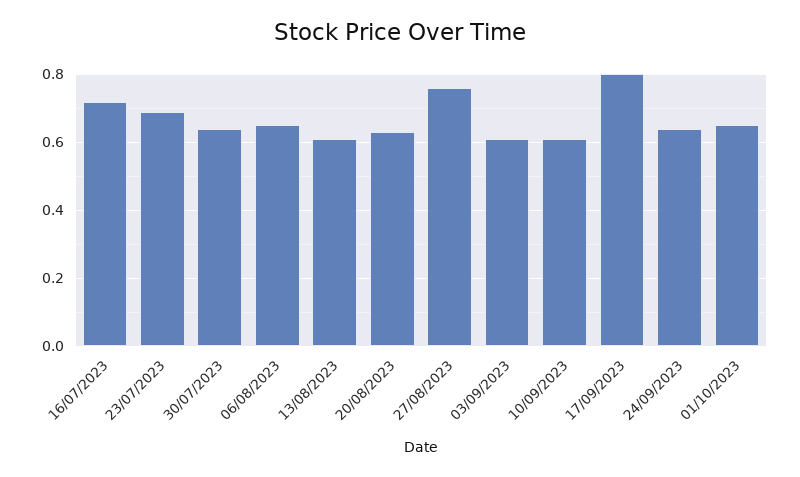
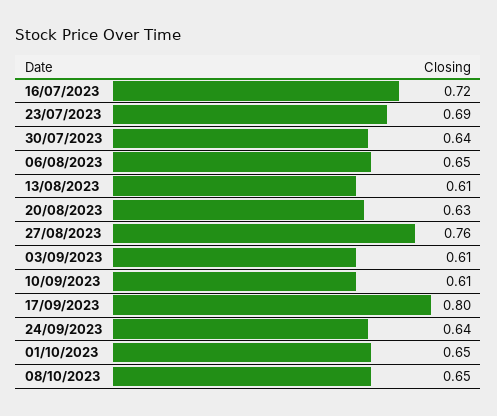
08/10/2023: none -> 0.65

